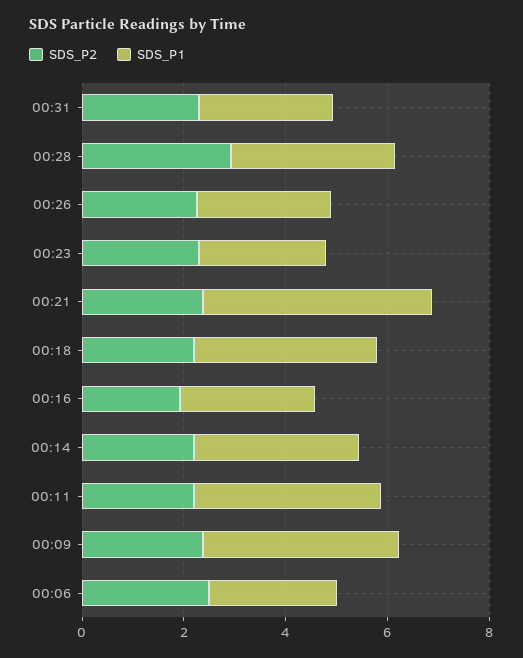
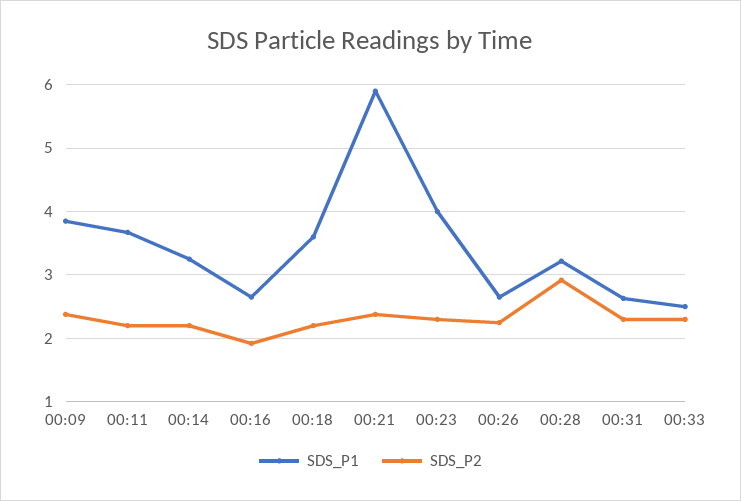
SDS_P1, 00:23: 2.5 -> 4
SDS_P1, 00:21: 4.5 -> 5.9
SDS_P2, 00:06: 2.5 -> none
SDS_P1, 00:06: 2.5 -> none
SDS_P1, 00:33: none -> 2.5
SDS_P2, 00:33: none -> 2.3

